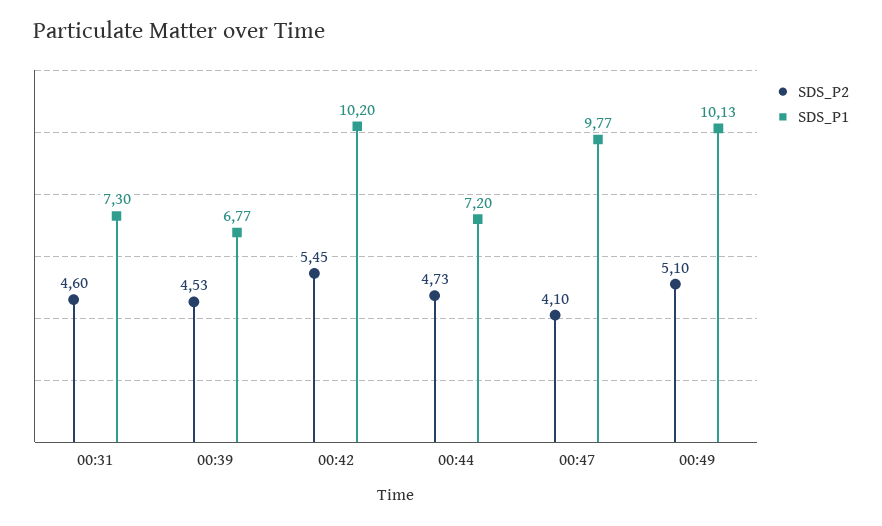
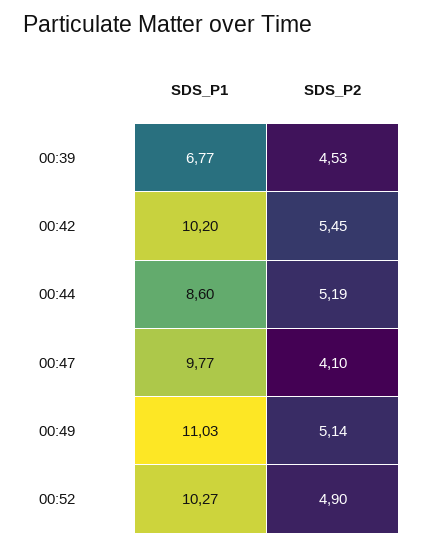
SDS_P2, 00:31: 4.6 -> none
SDS_P1, 00:31: 7.3 -> none
SDS_P2, 00:44: 4.73 -> 5.19
SDS_P1, 00:44: 7.2 -> 8.6
SDS_P2, 00:49: 5.1 -> 5.14
SDS_P1, 00:49: 10.13 -> 11.03
SDS_P1, 00:52: none -> 10.27
SDS_P2, 00:52: none -> 4.9

